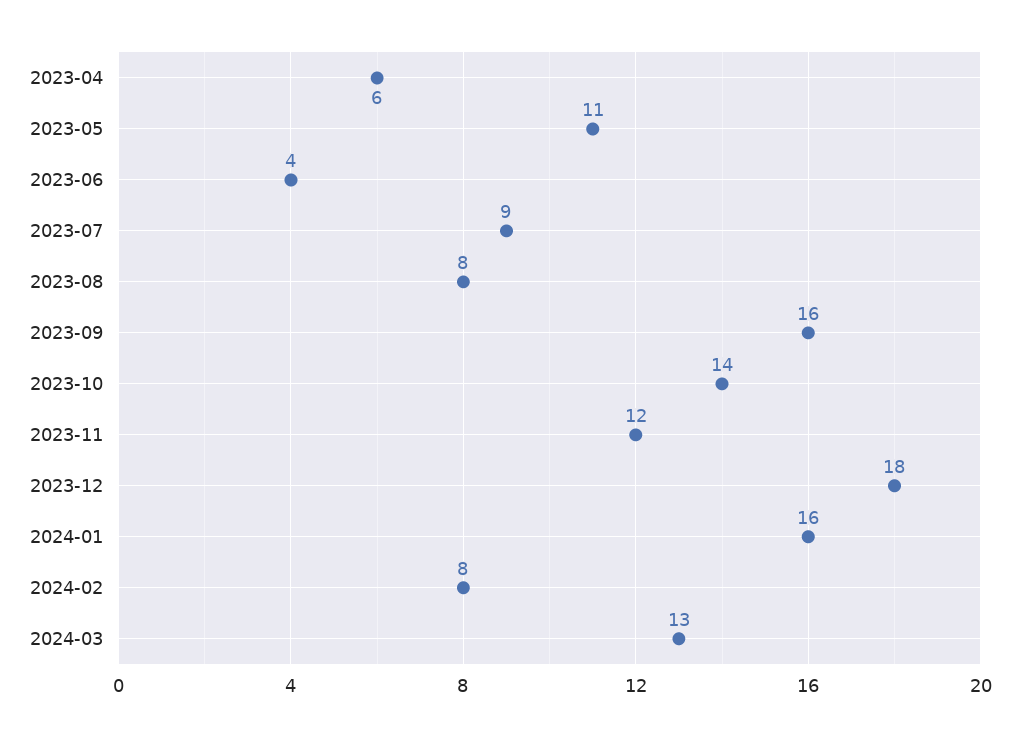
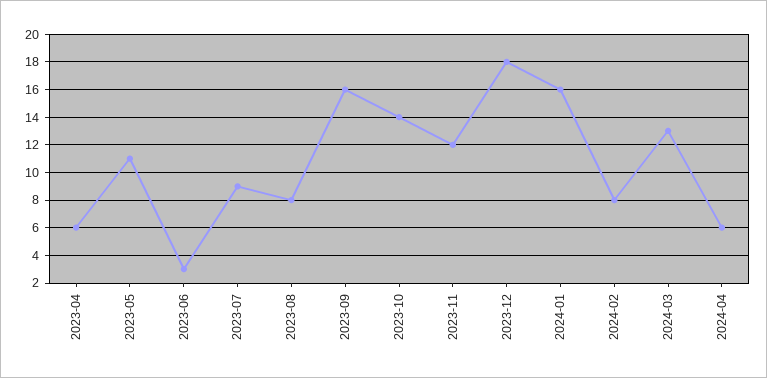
2023-06: 4 -> 3
2024-04: none -> 6

